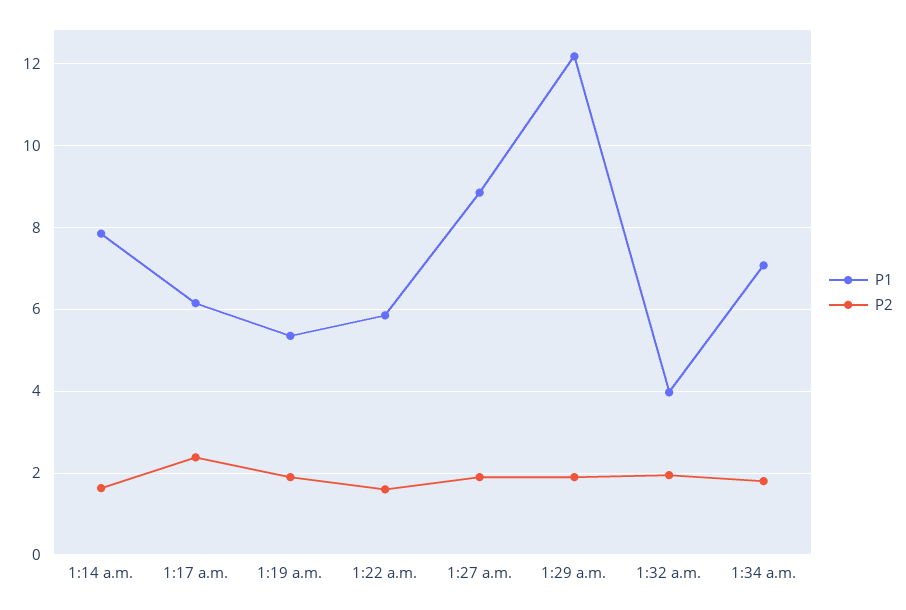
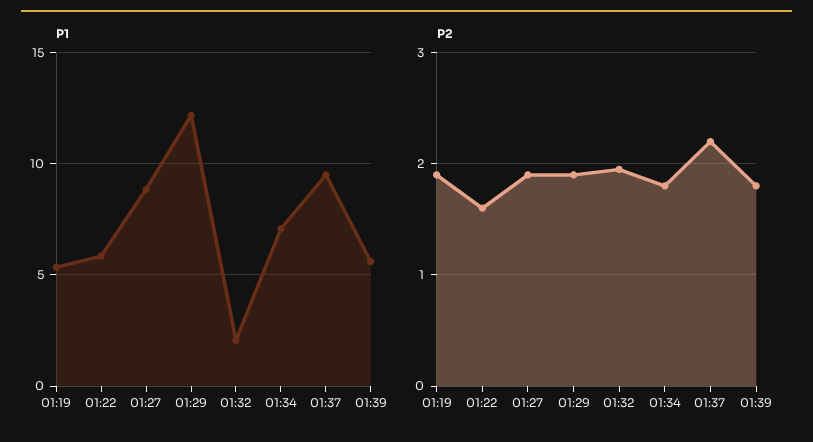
P1, 1:14 a.m.: 7.8 -> none
P2, 1:14 a.m.: 1.6 -> none
P1, 1:17 a.m.: 6.2 -> none
P2, 1:17 a.m.: 2.4 -> none
P1, 1:32 a.m.: 4 -> 2
P1, 01:37: none -> 9.5
P1, 01:39: none -> 5.5
P2, 01:37: none -> 2.2
P2, 01:39: none -> 1.8

